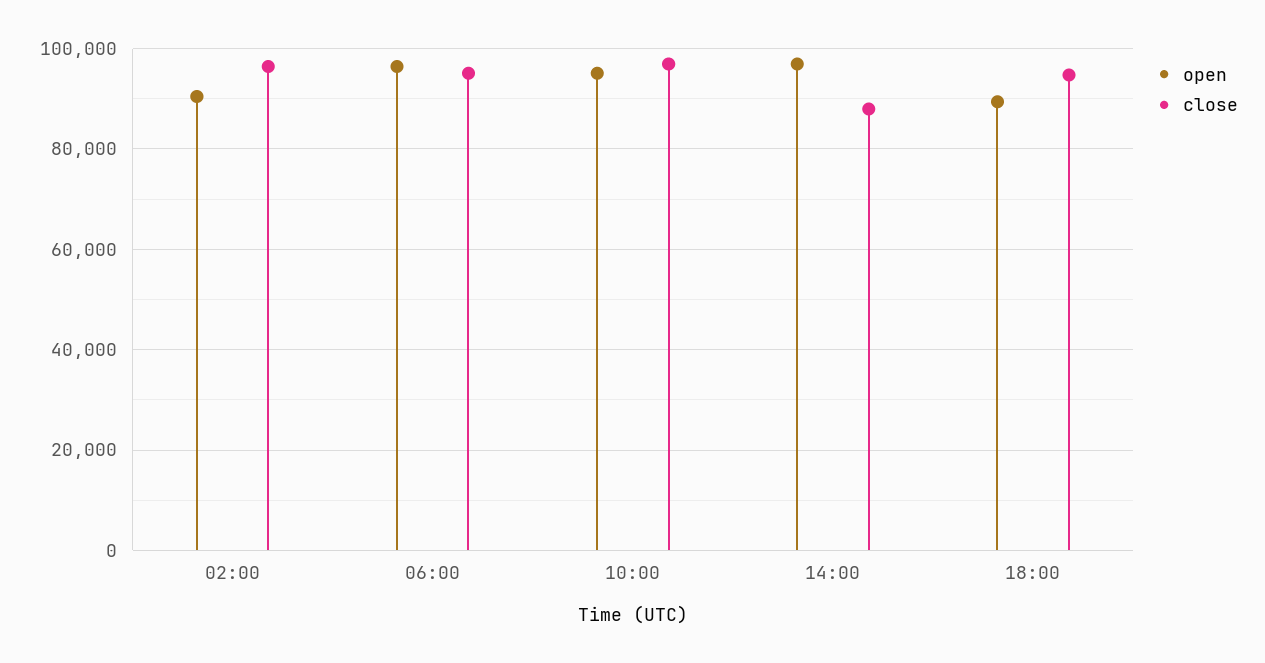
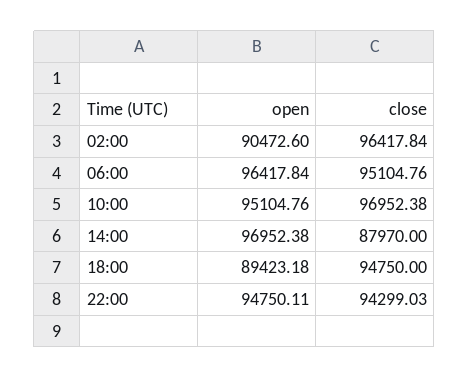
open, 22:00: none -> 94750.11
close, 22:00: none -> 94299.03

